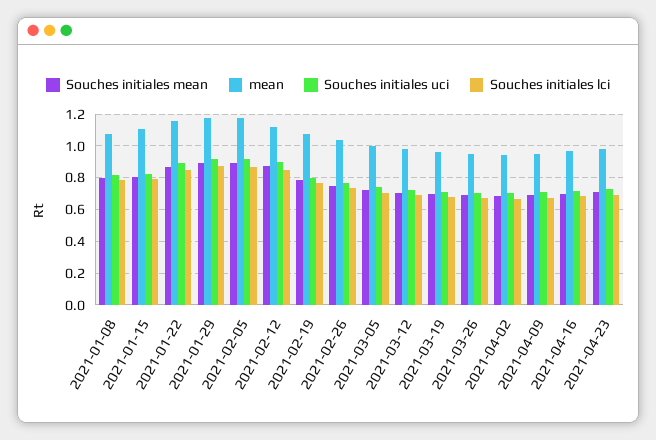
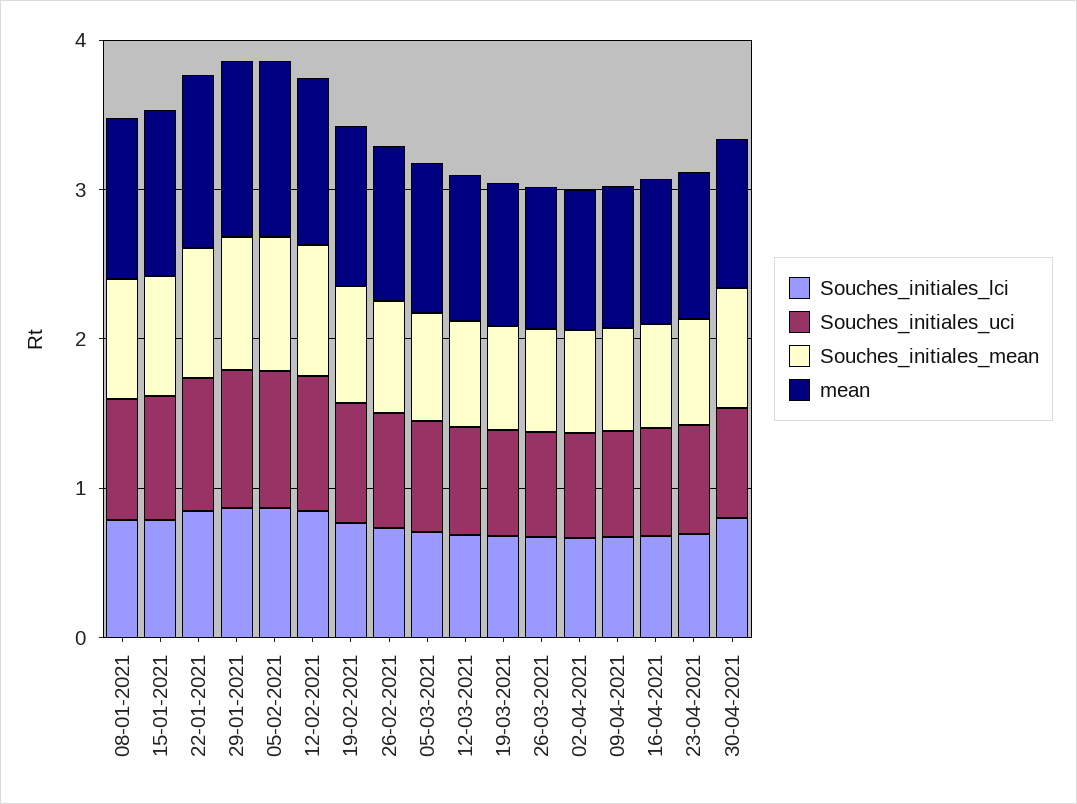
Souches initiales lci, 30-04-2021: none -> 0.8
Souches initiales uci, 30-04-2021: none -> 0.8
Souches initiales mean, 30-04-2021: none -> 0.8
mean, 30-04-2021: none -> 1

